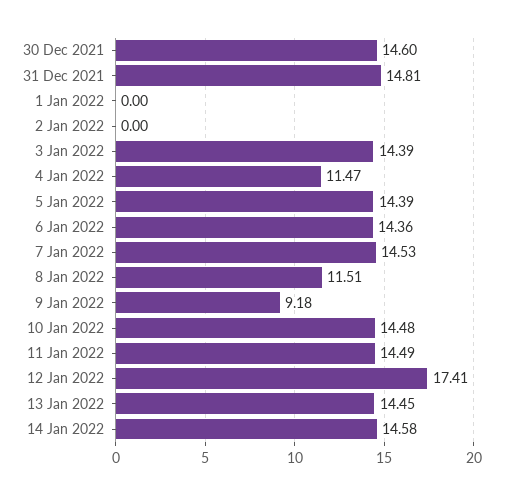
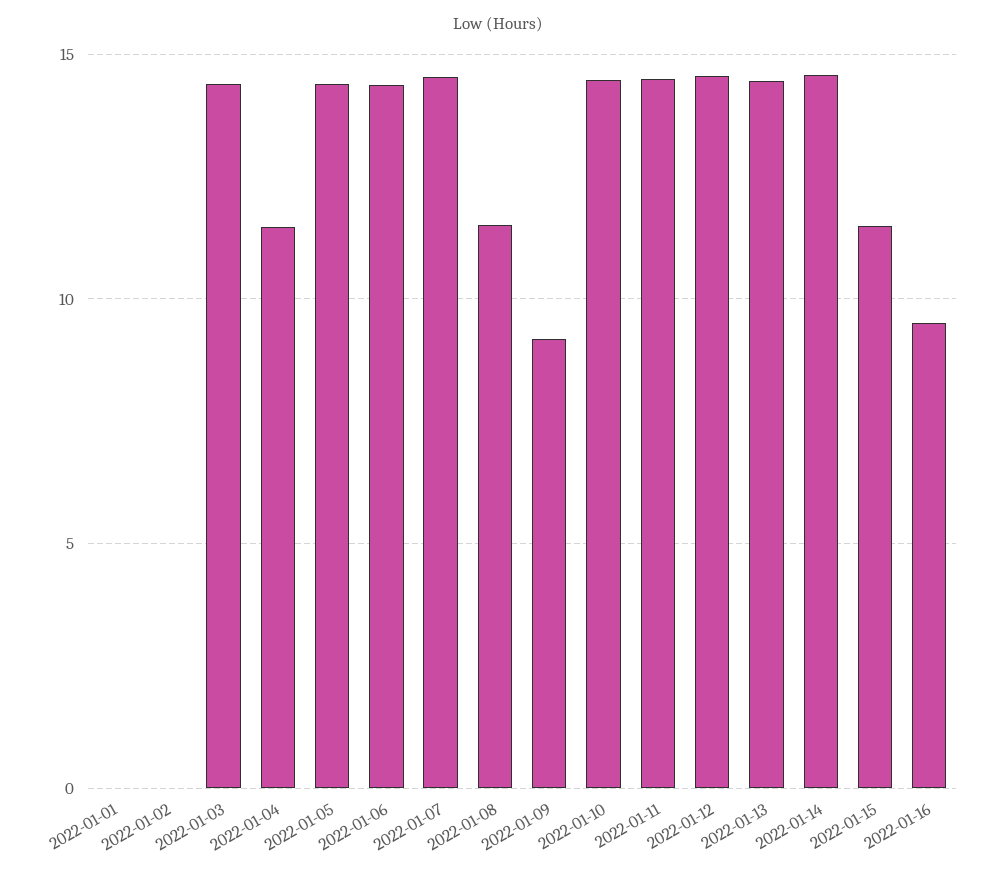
30 Dec 2021: 14.6 -> none
31 Dec 2021: 14.81 -> none
12 Jan 2022: 17.41 -> 14.5
2022-01-15: none -> 11.5
2022-01-16: none -> 9.5

